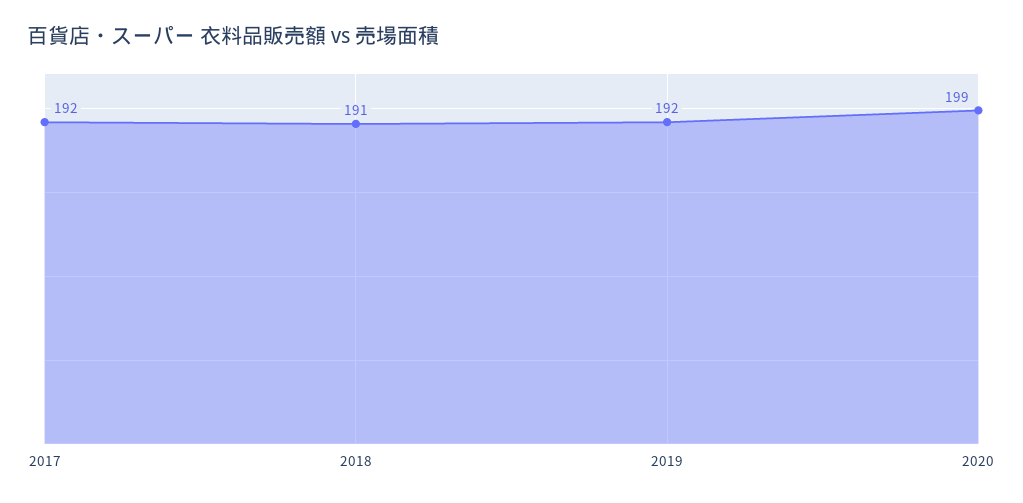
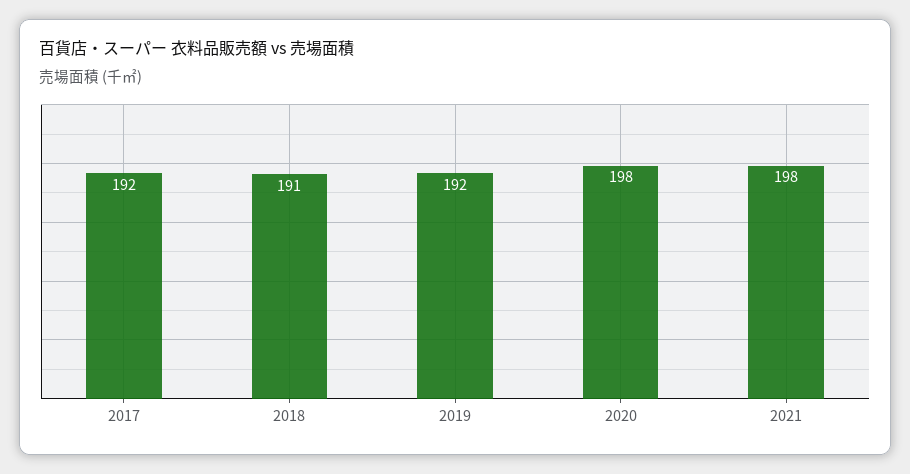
2020: 199 -> 198
2021: none -> 198

